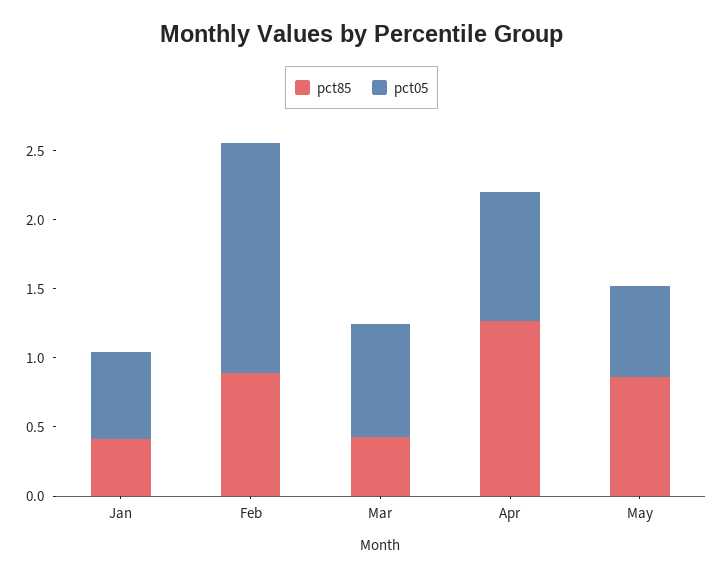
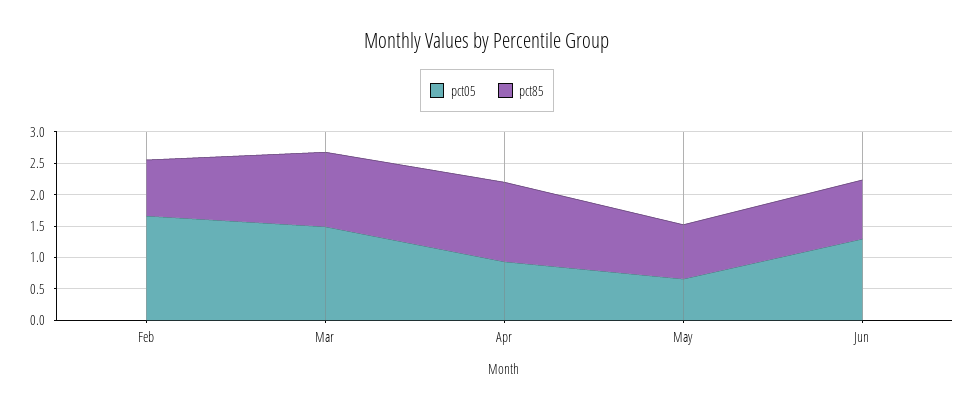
pct85, Jan: 0.4 -> none
pct05, Jan: 0.6 -> none
pct85, Mar: 0.4 -> 1.25
pct05, Mar: 0.8 -> 1.5
pct05, Jun: none -> 1.25
pct85, Jun: none -> 1

